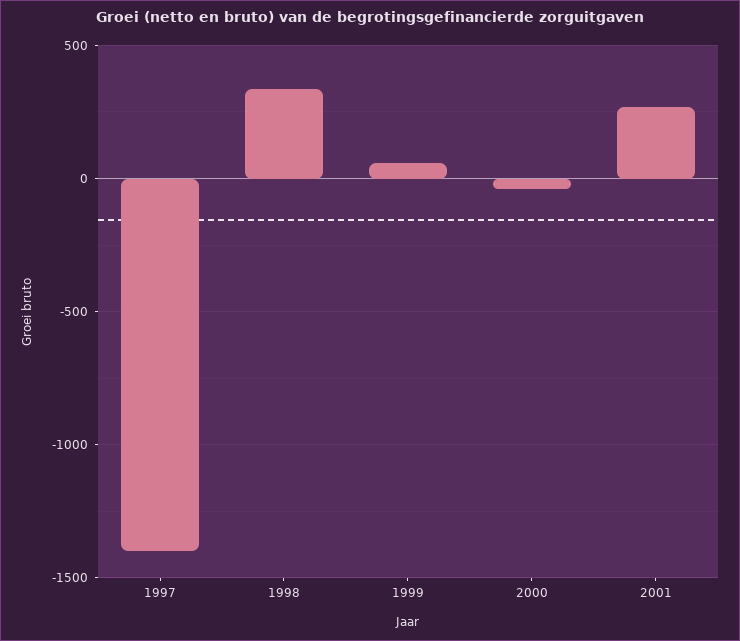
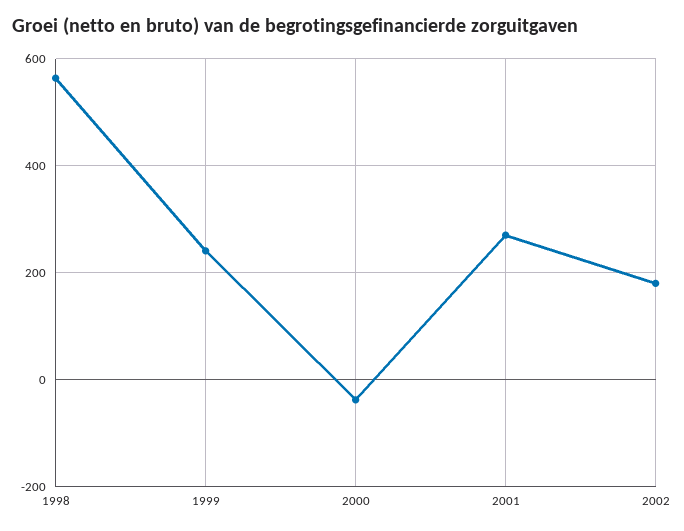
1997: -1400 -> none
1998: 350 -> 560
1999: 50 -> 240
2002: none -> 180

